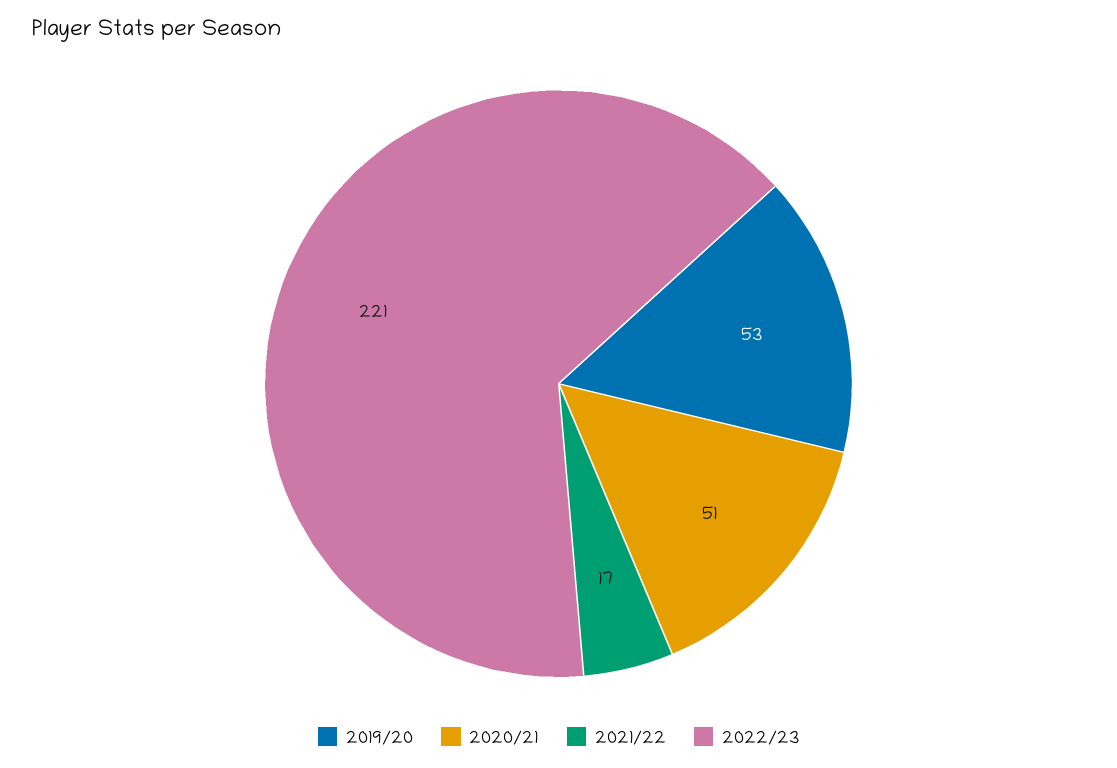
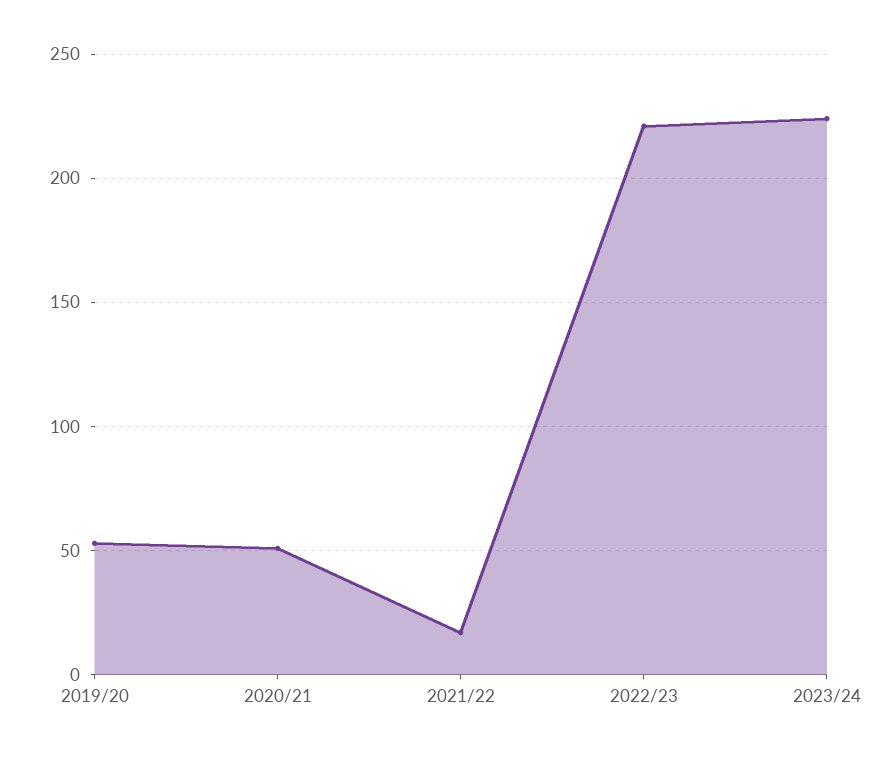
2023/24: none -> 225

